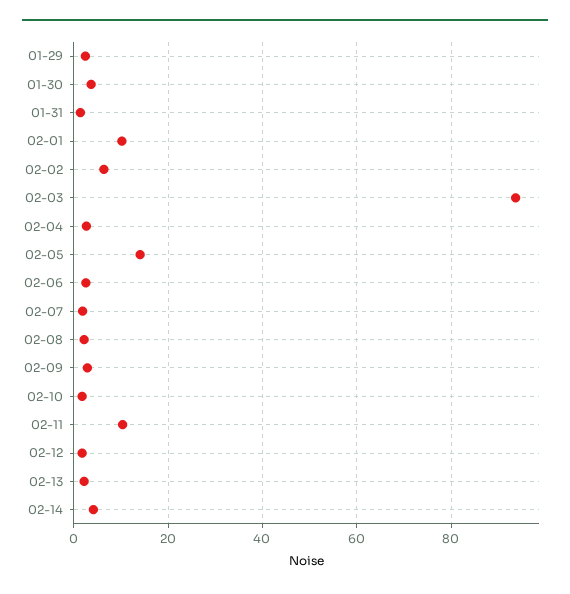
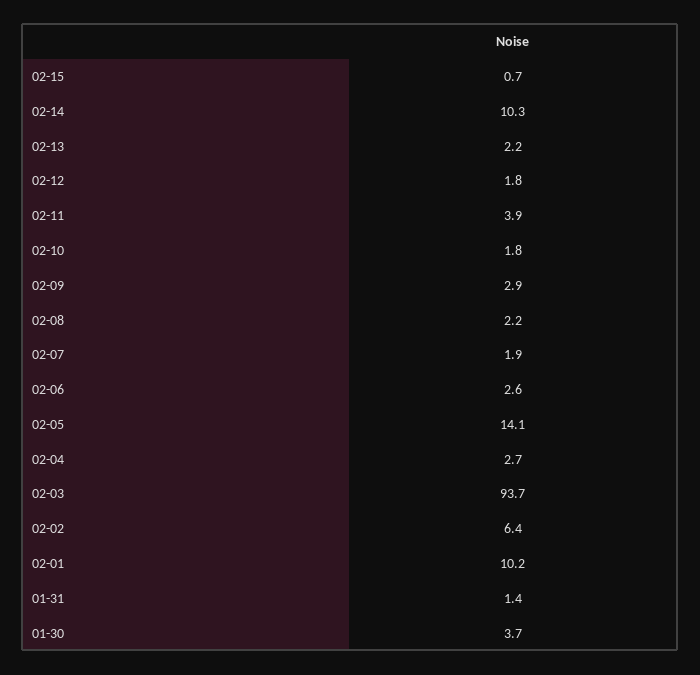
01-29: 2 -> none
02-11: 10 -> 3.9
02-14: 4 -> 10.3
02-15: none -> 0.7

